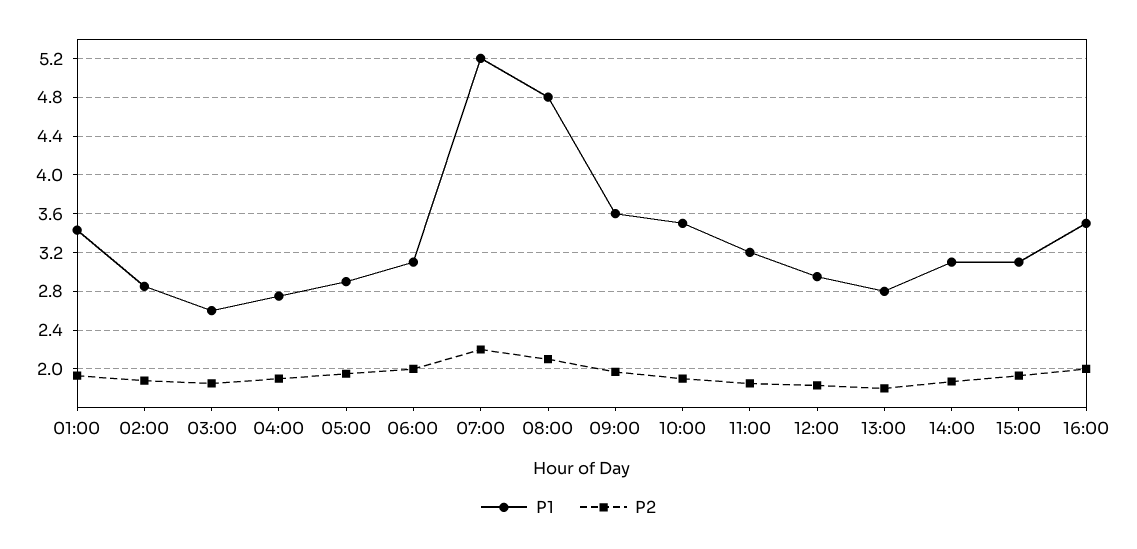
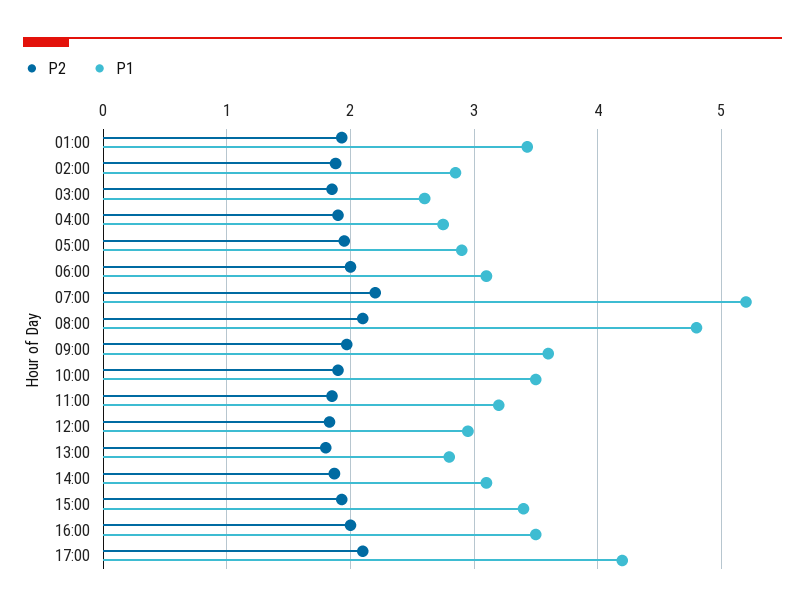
P1, 15:00: 3.1 -> 3.4
P2, 17:00: none -> 2.1
P1, 17:00: none -> 4.2

